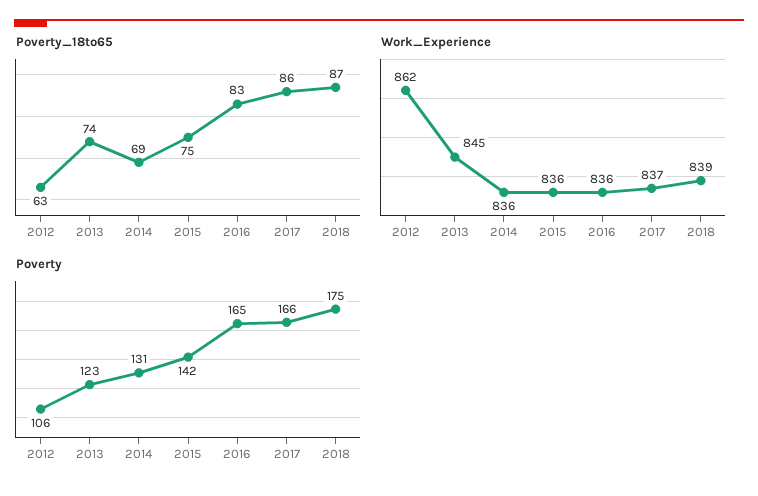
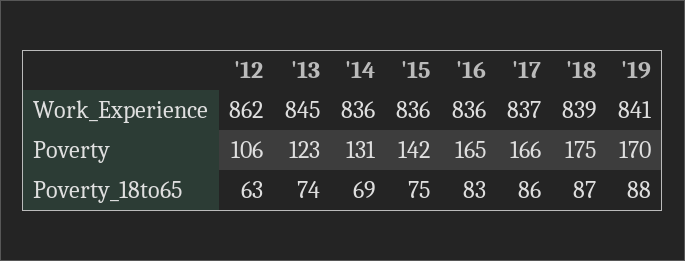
Work_Experience, '19: none -> 841
Poverty, '19: none -> 170
Poverty_18to65, '19: none -> 88

